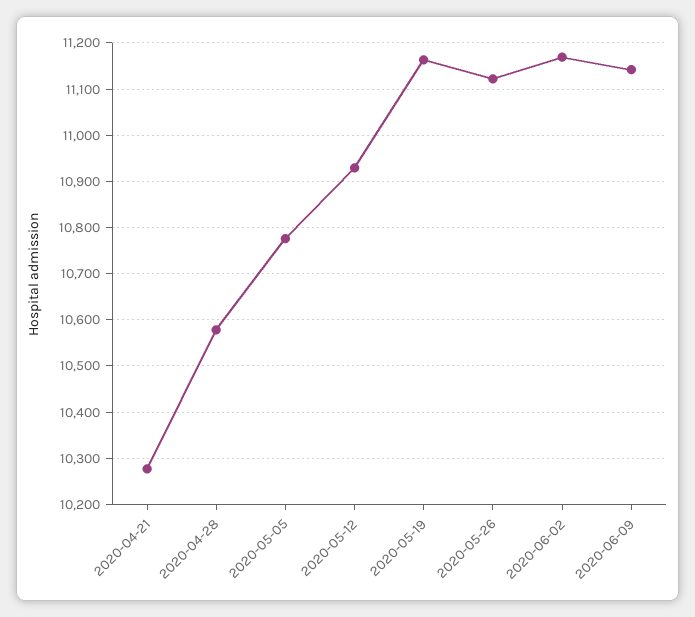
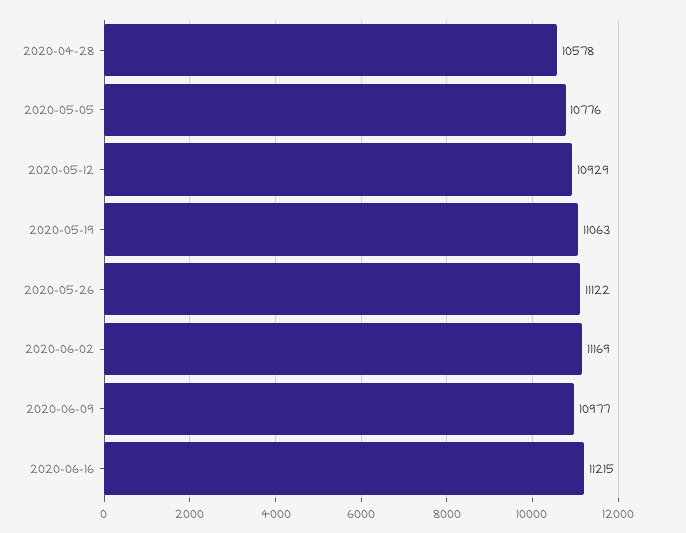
2020-04-21: 10280 -> none
2020-05-19: 11160 -> 11063
2020-06-09: 11140 -> 10977
2020-06-16: none -> 11215

